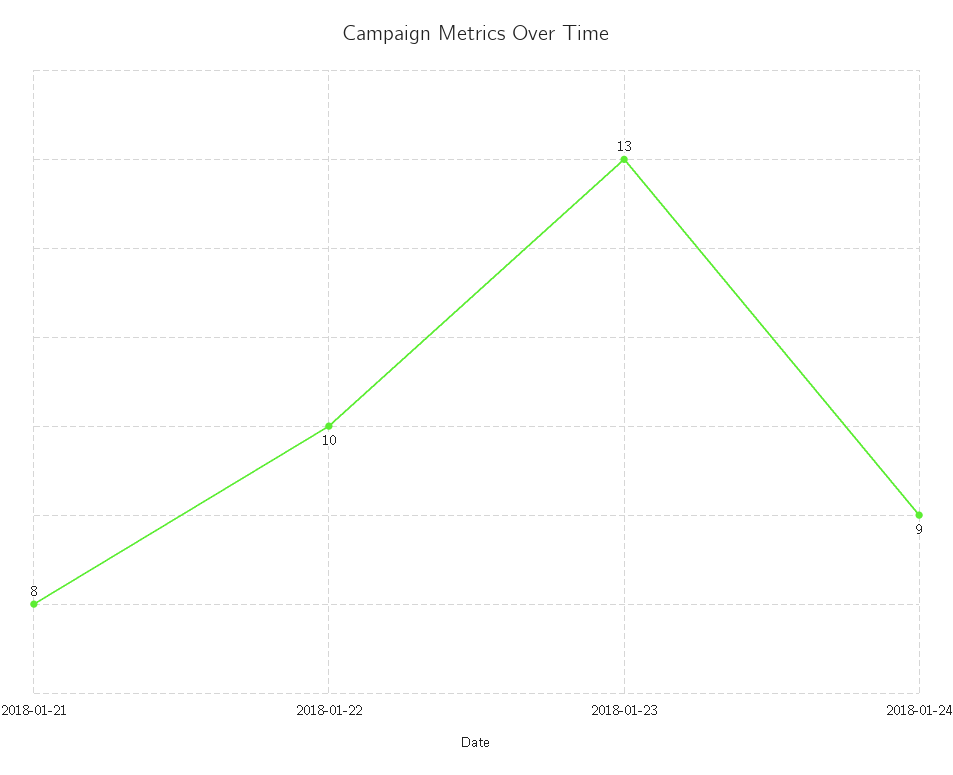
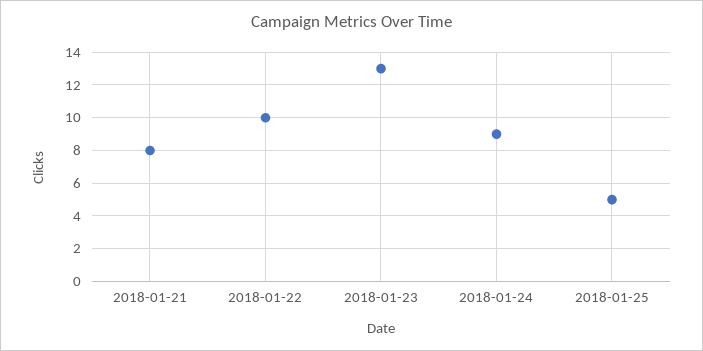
2018-01-25: none -> 5

